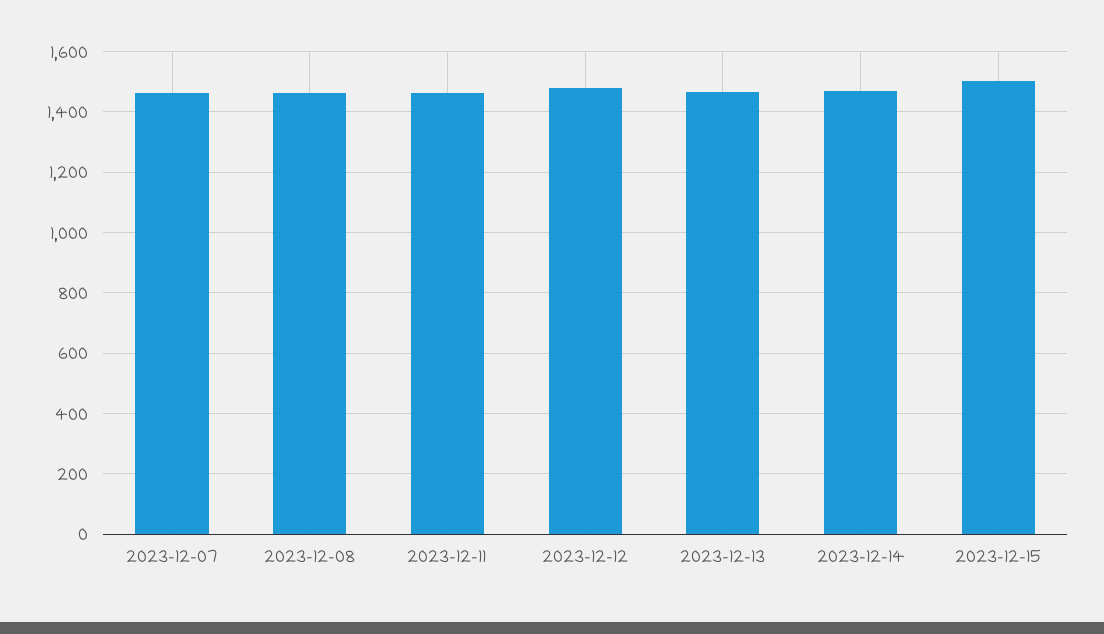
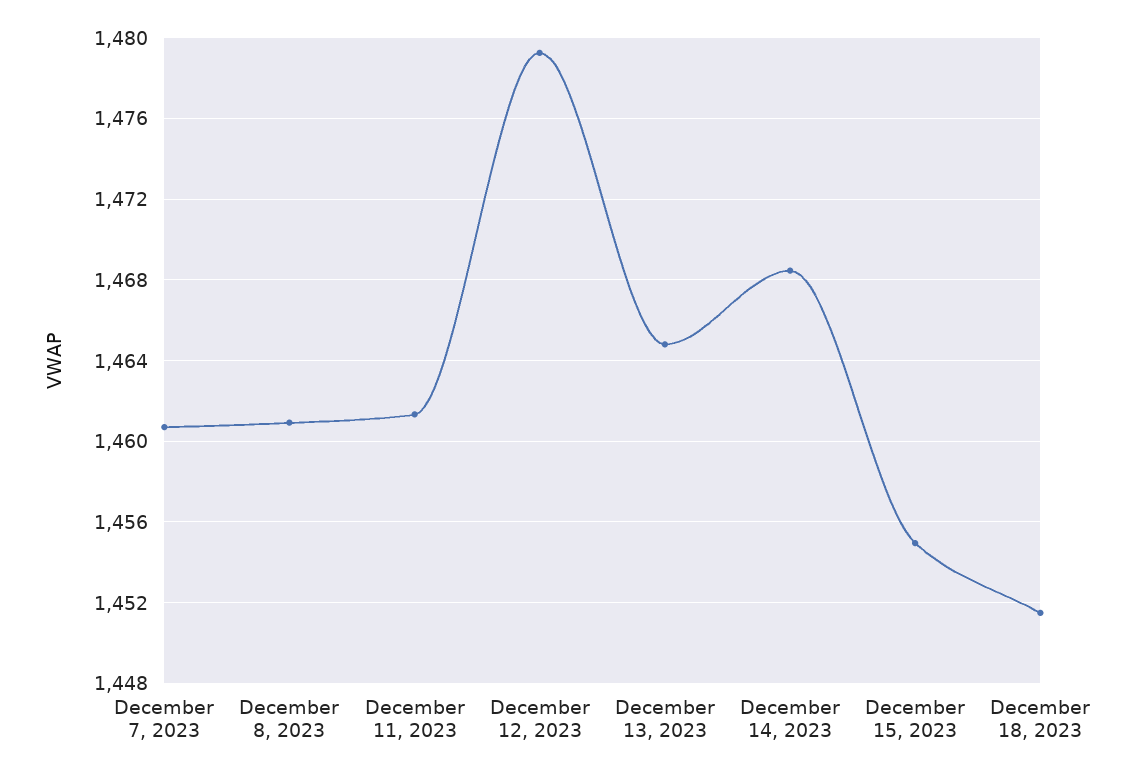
2023-12-15: 1500 -> 1455
December 18, 2023: none -> 1451.5

